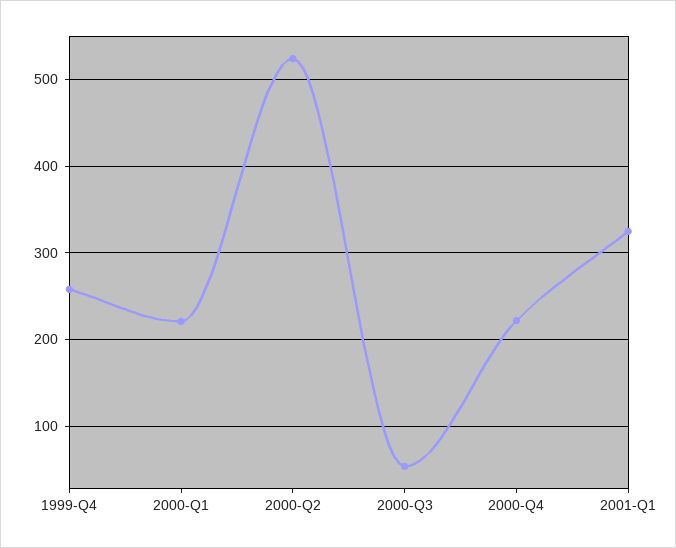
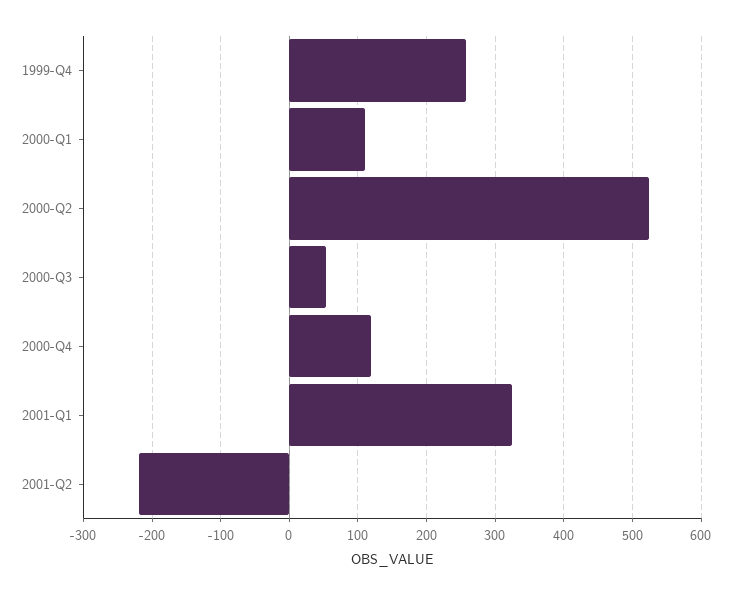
2000-Q1: 220 -> 110
2000-Q4: 220 -> 120
2001-Q2: none -> -220

